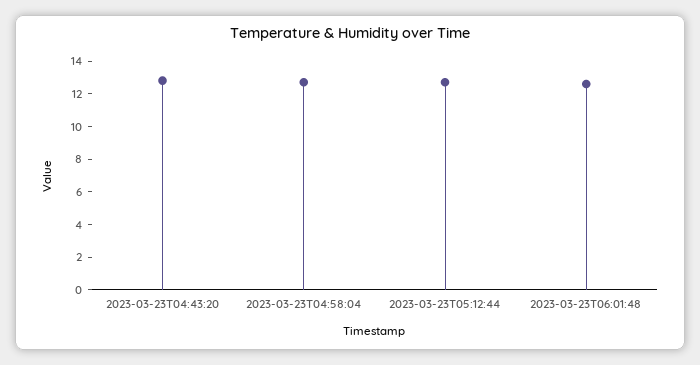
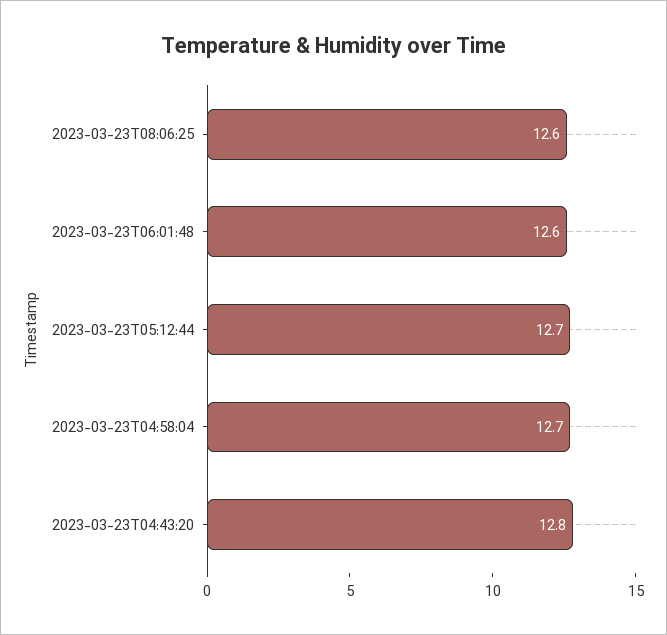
2023-03-23T08:06:25: none -> 12.6

